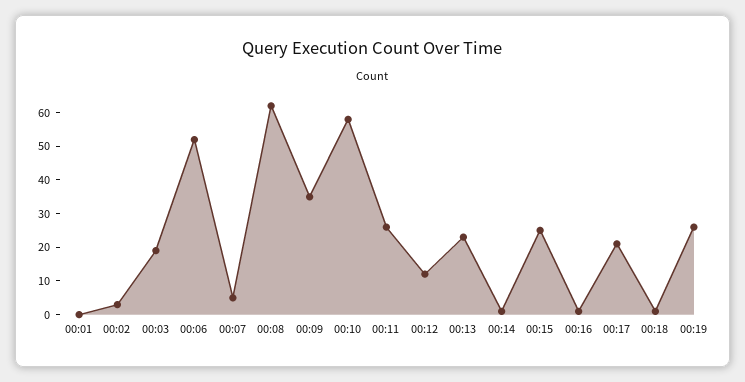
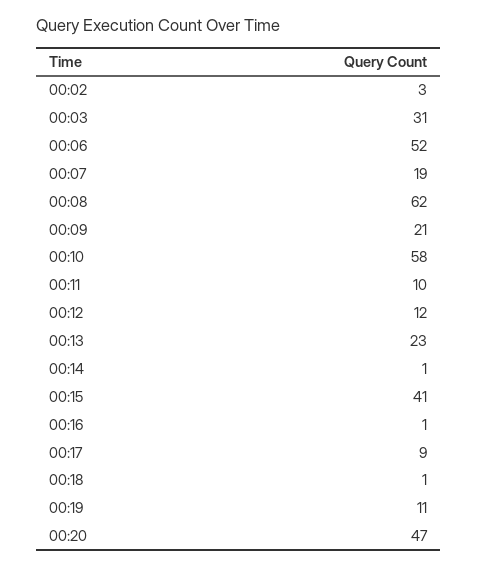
00:01: 0 -> none
00:03: 20 -> 31
00:07: 5 -> 19
00:09: 35 -> 21
00:11: 25 -> 10
00:15: 25 -> 41
00:17: 20 -> 9
00:19: 25 -> 11
00:20: none -> 47

